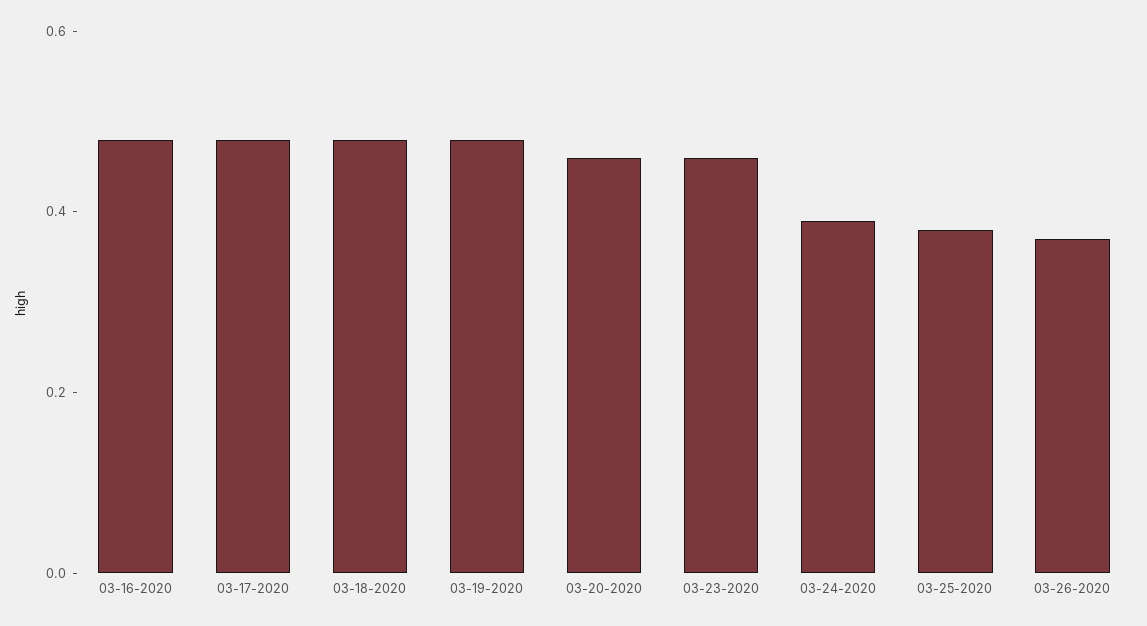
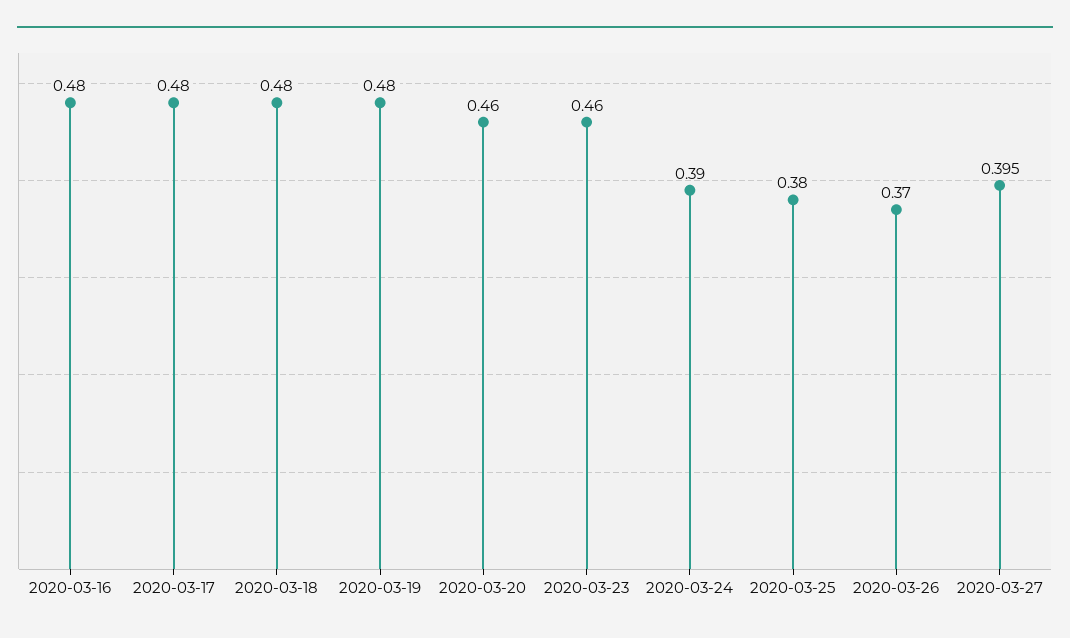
2020-03-27: none -> 0.395

